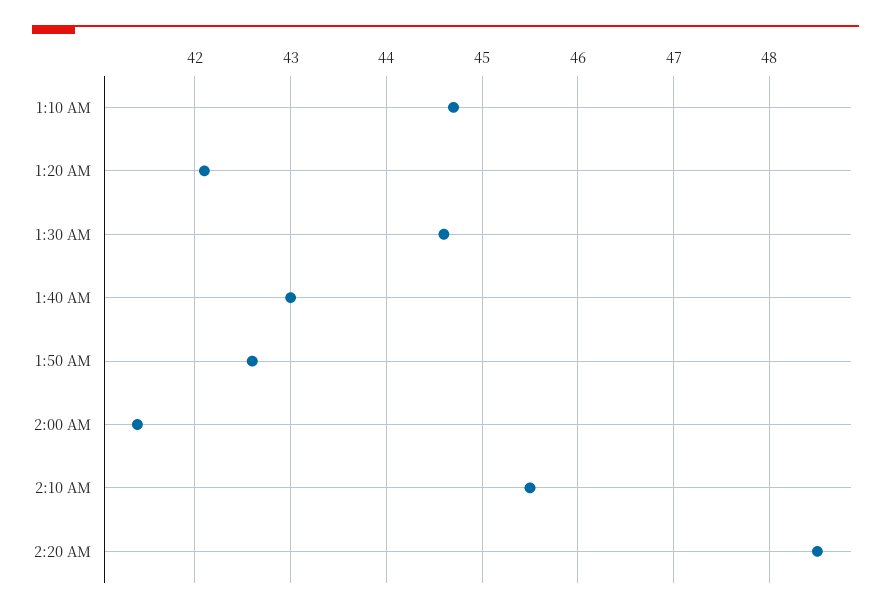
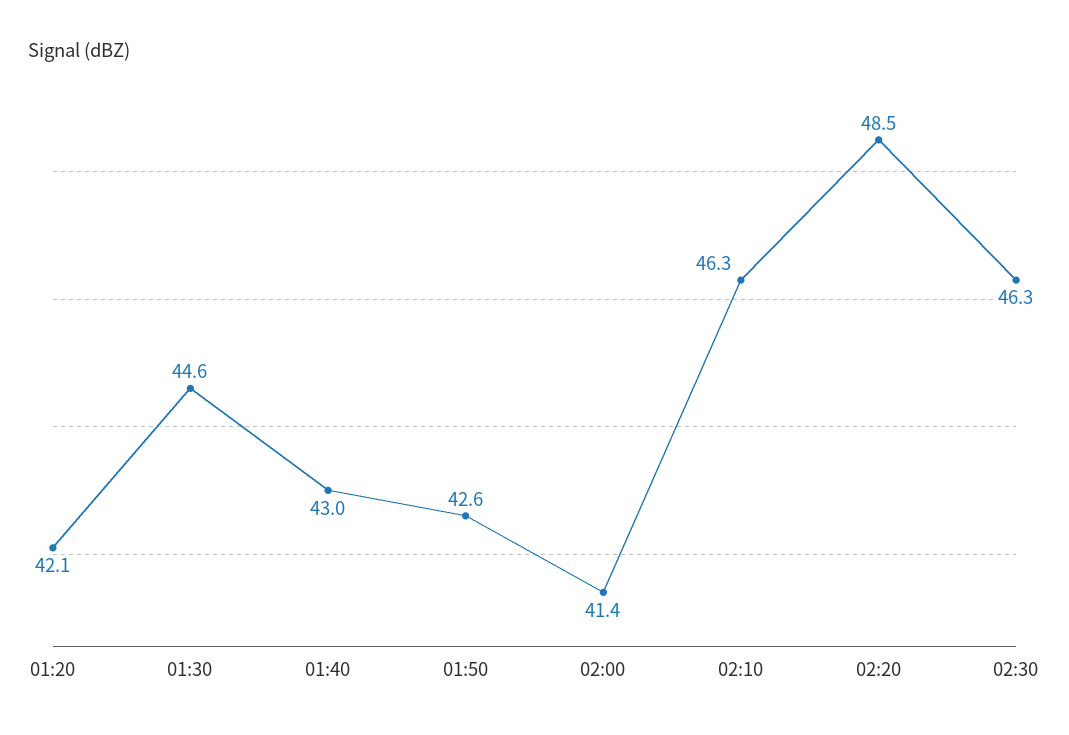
1:10 AM: 44.7 -> none
2:10 AM: 45.5 -> 46.3
02:30: none -> 46.3

